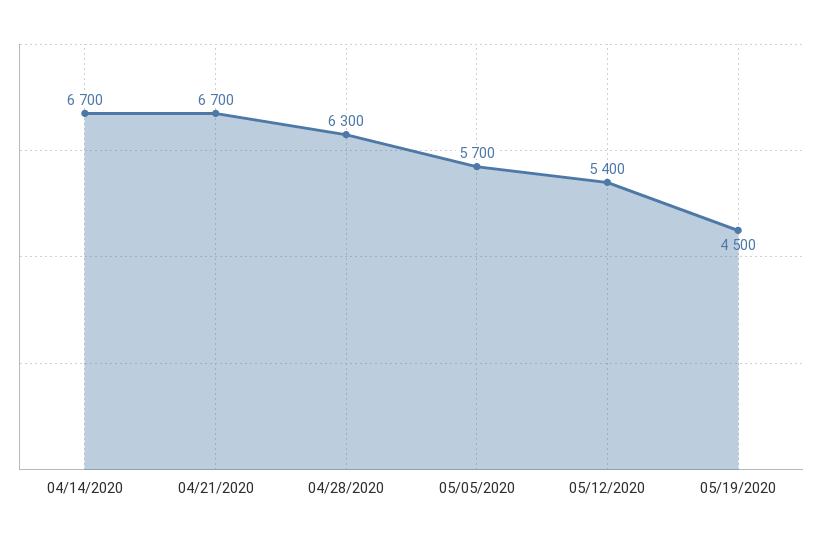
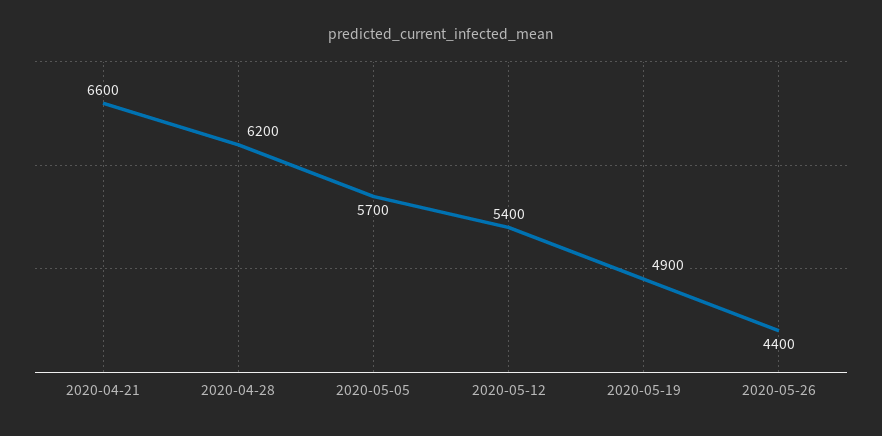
04/14/2020: 6700 -> none
04/21/2020: 6700 -> 6600
04/28/2020: 6300 -> 6200
05/19/2020: 4500 -> 4900
2020-05-26: none -> 4400

